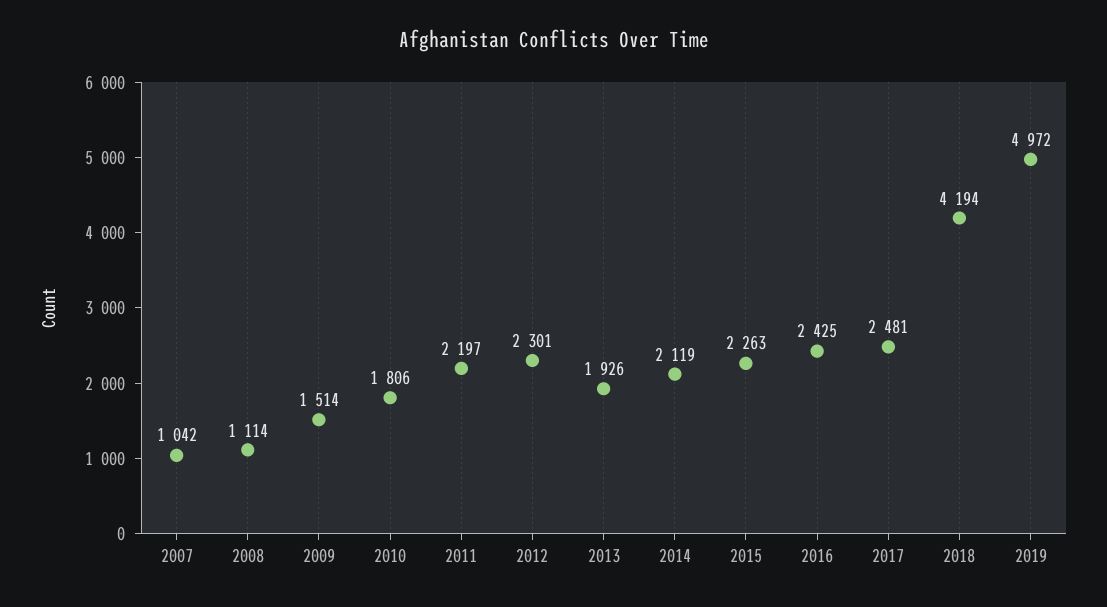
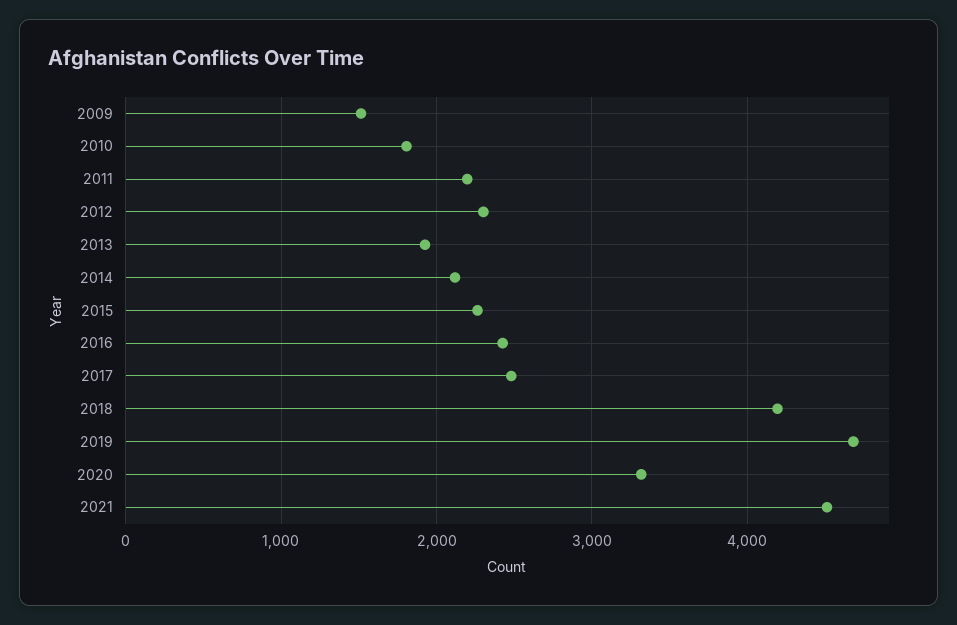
2007: 1042 -> none
2008: 1114 -> none
2019: 4972 -> 4700
2020: none -> 3300
2021: none -> 4500

